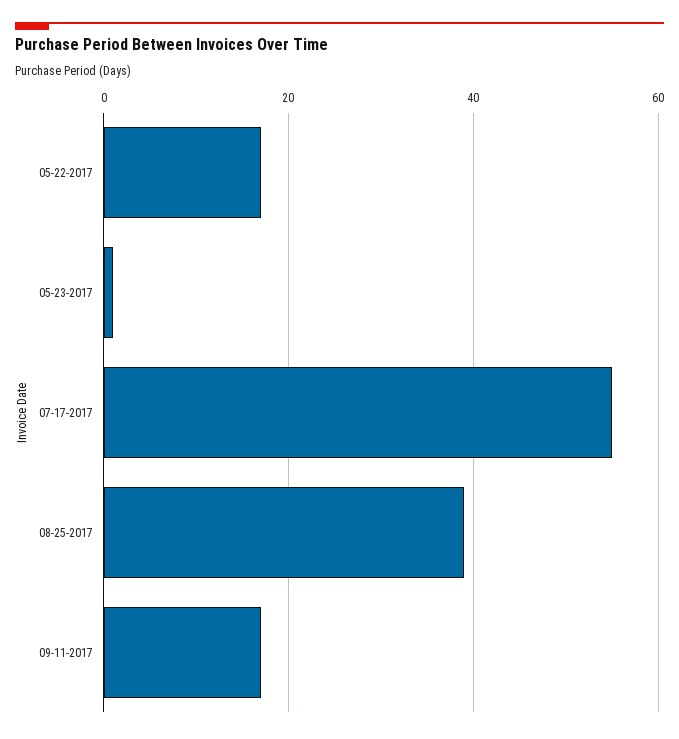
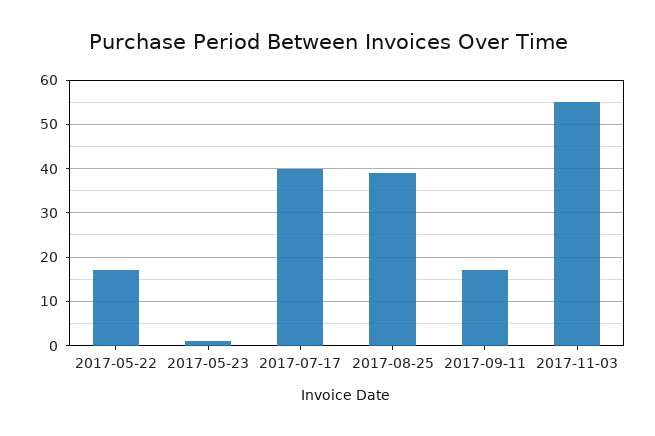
07-17-2017: 55 -> 40
2017-11-03: none -> 55

